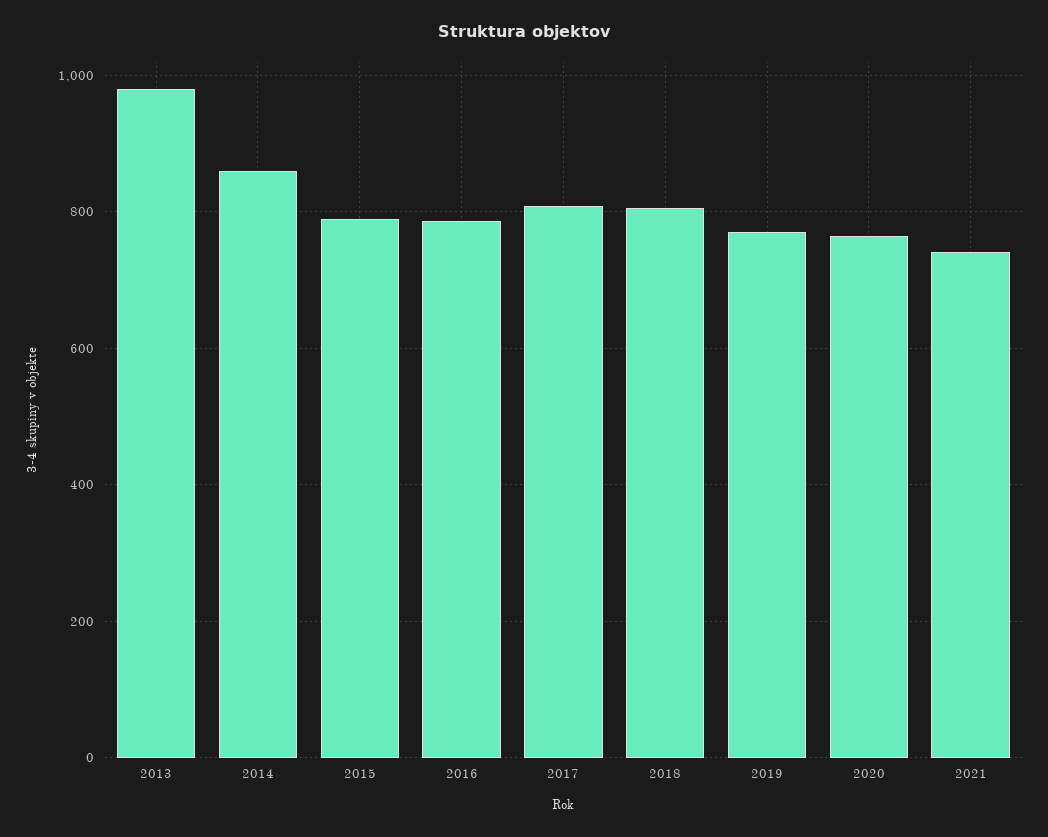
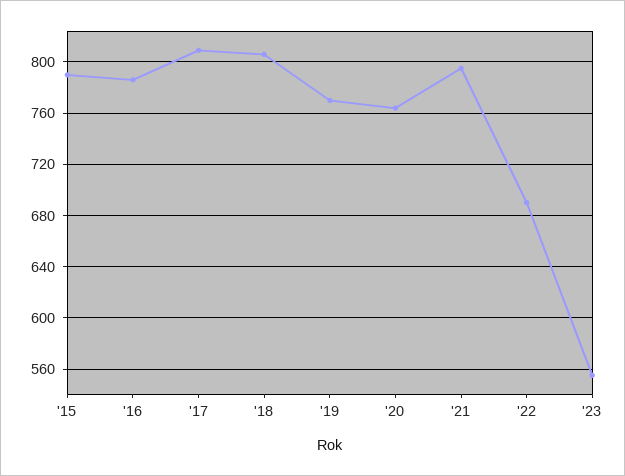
2013: 980 -> none
2014: 860 -> none
2021: 740 -> 795
'22: none -> 690
'23: none -> 555

